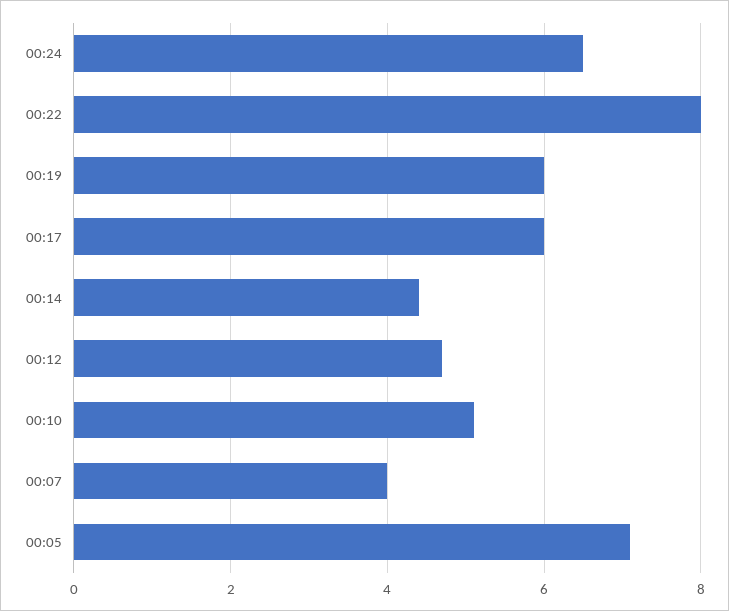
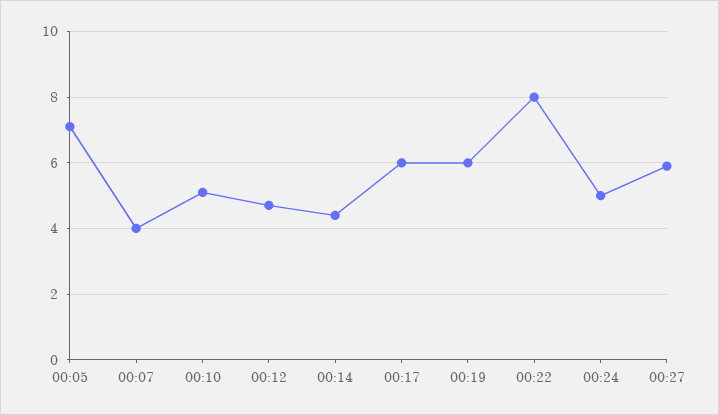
00:24: 6.5 -> 5
00:27: none -> 6

